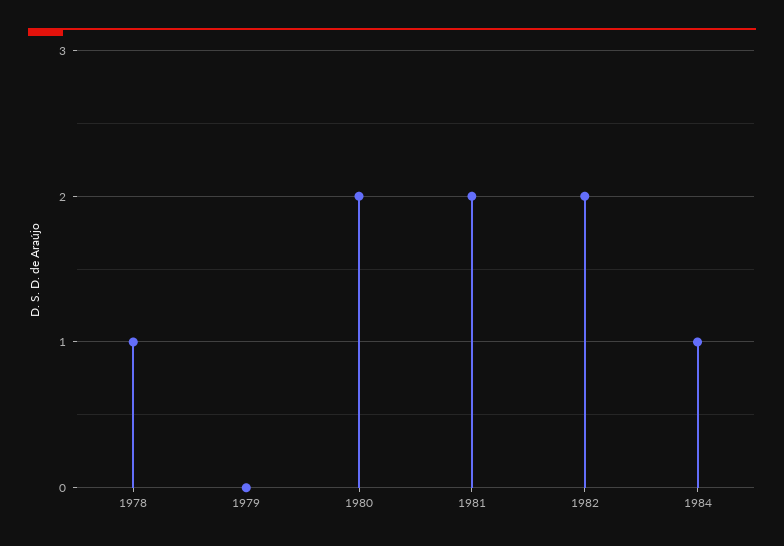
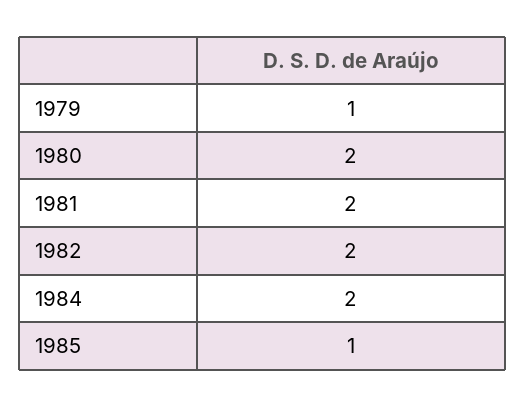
1978: 1 -> none
1979: 0 -> 1
1984: 1 -> 2
1985: none -> 1

